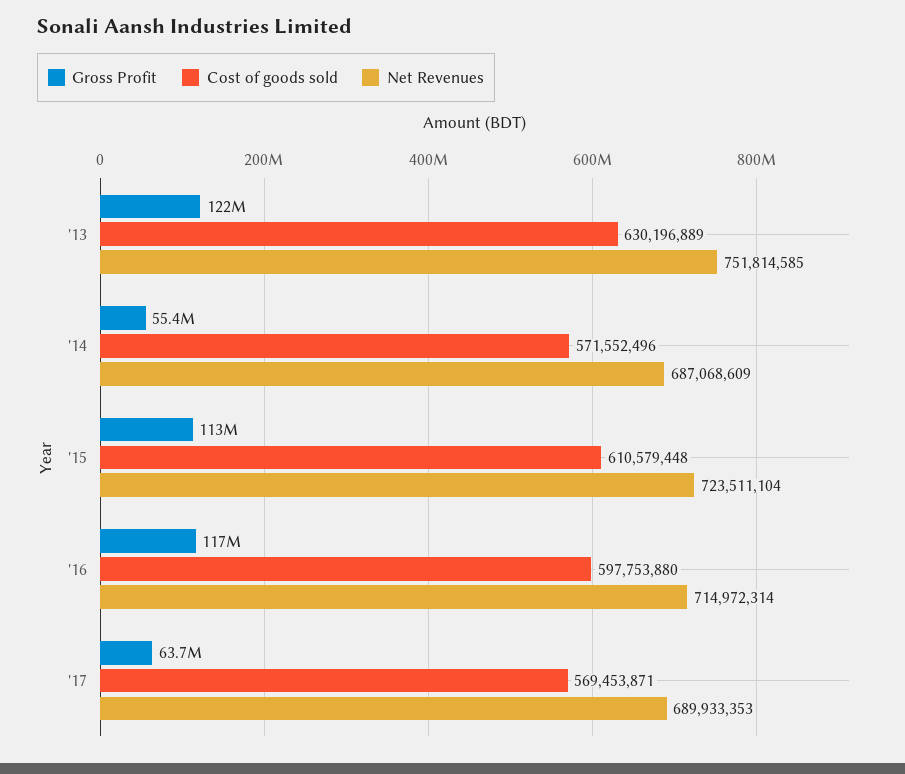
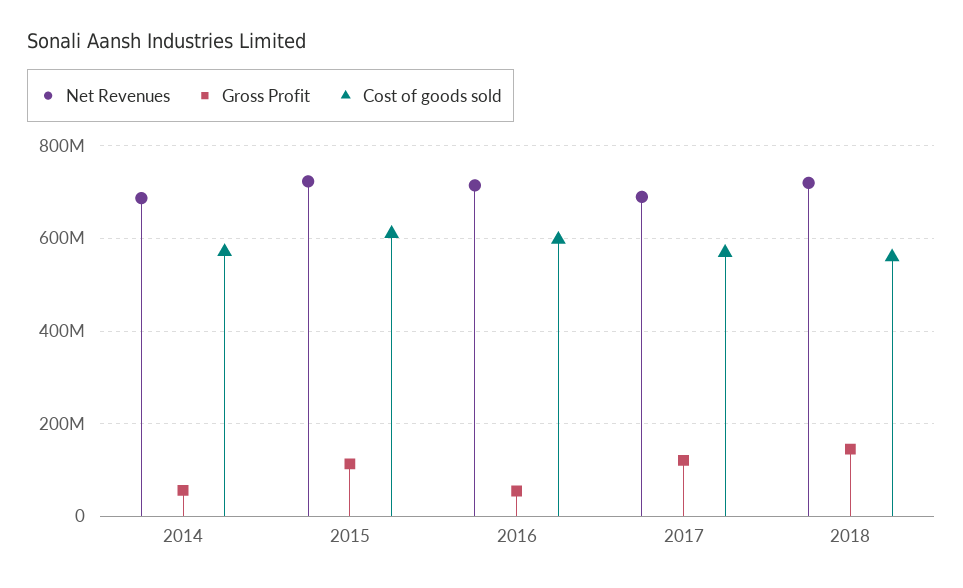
Gross Profit, '13: 122000000 -> none
Cost of goods sold, '13: 630196889 -> none
Net Revenues, '13: 751814585 -> none
Gross Profit, '16: 117000000 -> 60000000
Gross Profit, '17: 63700000 -> 120000000
Net Revenues, 2018: none -> 720000000
Gross Profit, 2018: none -> 140000000
Cost of goods sold, 2018: none -> 560000000

